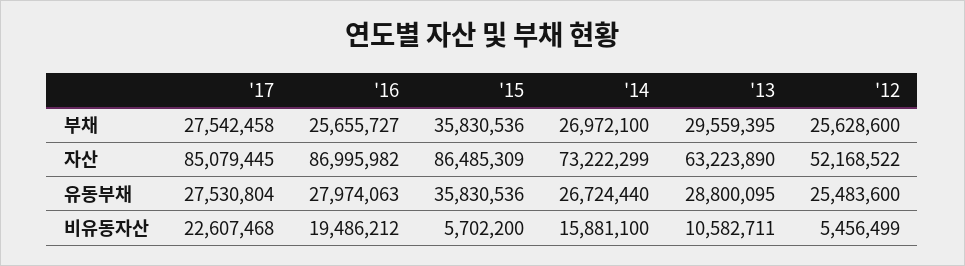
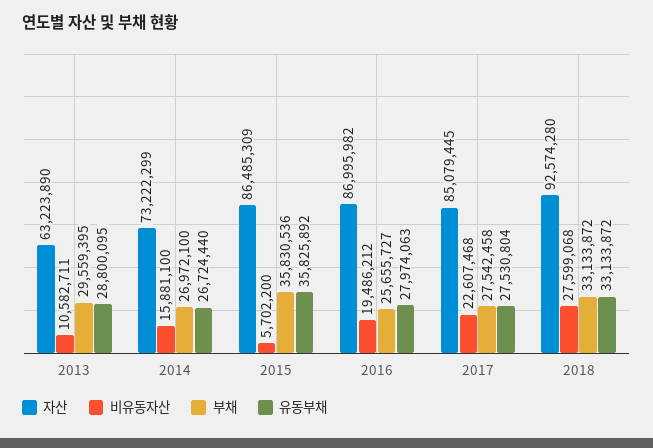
부채, '12: 25628600 -> none
자산, '12: 52168522 -> none
유동부채, '15: 35830536 -> 35825892
유동부채, '12: 25483600 -> none
비유동자산, '12: 5456499 -> none
자산, 2018: none -> 92574280
비유동자산, 2018: none -> 27599068
부채, 2018: none -> 33133872
유동부채, 2018: none -> 33133872

